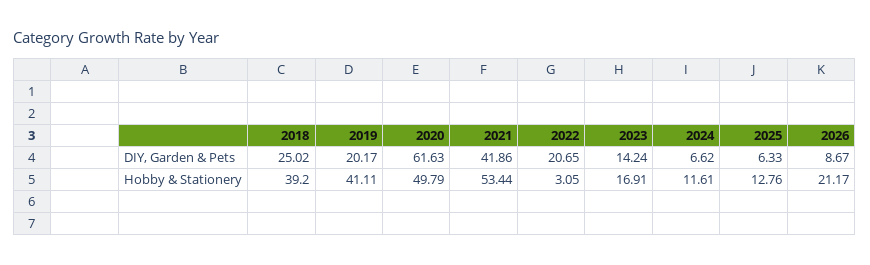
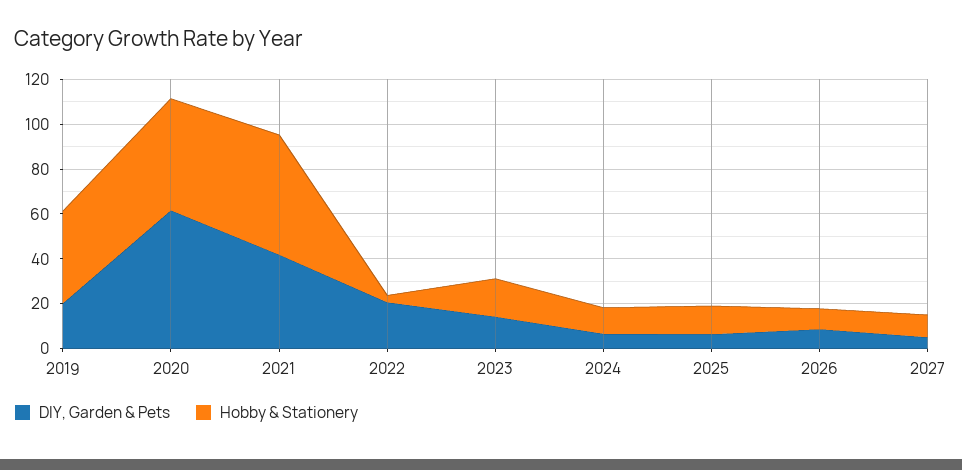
DIY, Garden & Pets, 2018: 25.02 -> none
Hobby & Stationery, 2018: 39.2 -> none
Hobby & Stationery, 2026: 21.17 -> 10
DIY, Garden & Pets, 2027: none -> 5
Hobby & Stationery, 2027: none -> 10

